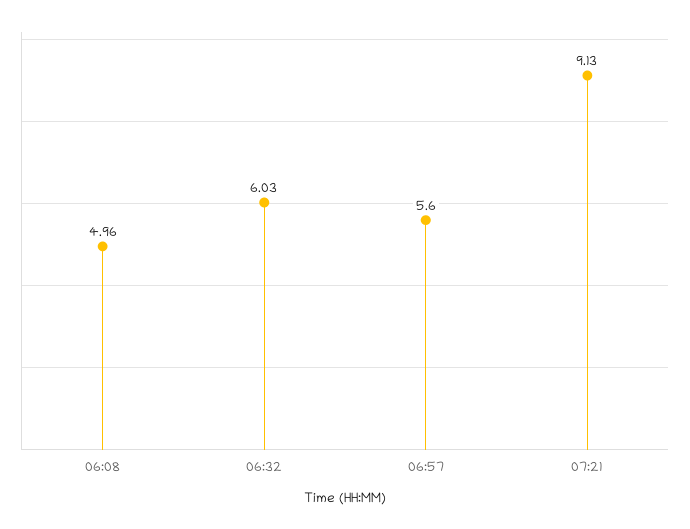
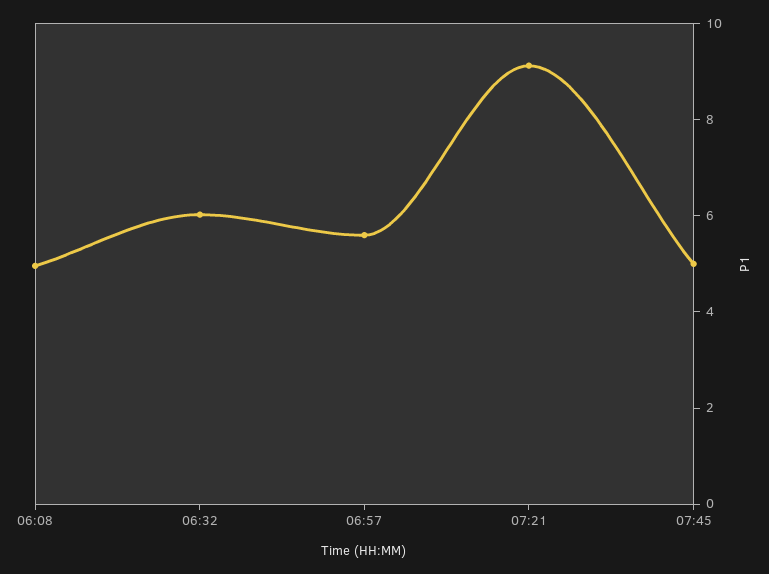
07:45: none -> 5

